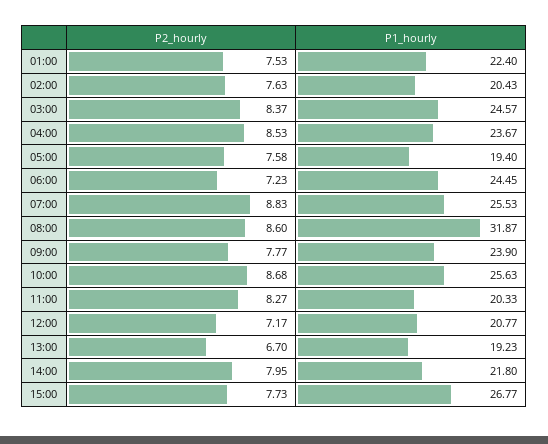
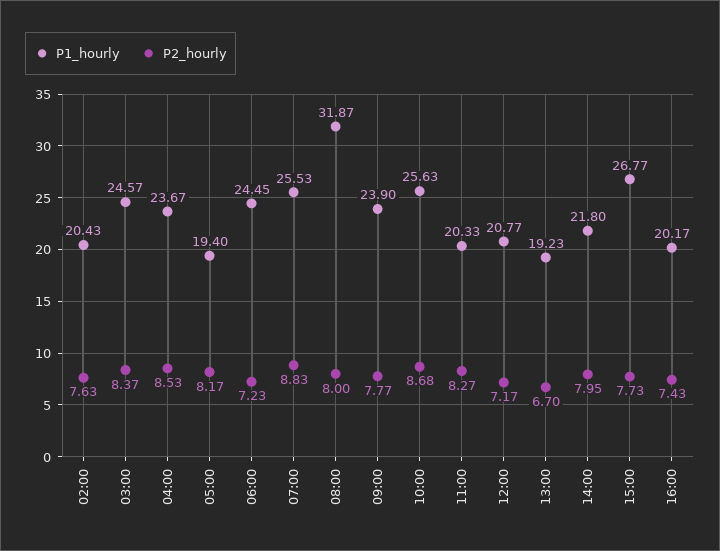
P2_hourly, 01:00: 7.53 -> none
P1_hourly, 01:00: 22.4 -> none
P2_hourly, 05:00: 7.58 -> 8.17
P2_hourly, 08:00: 8.6 -> 8
P1_hourly, 16:00: none -> 20.17
P2_hourly, 16:00: none -> 7.43

